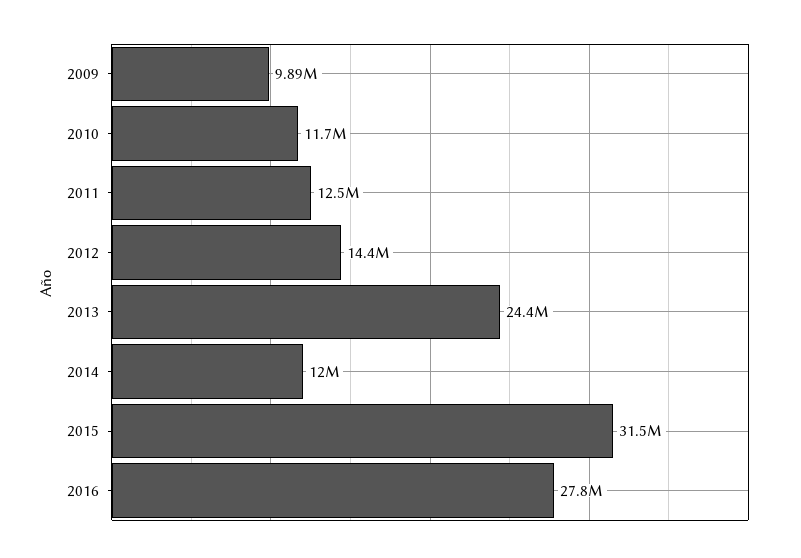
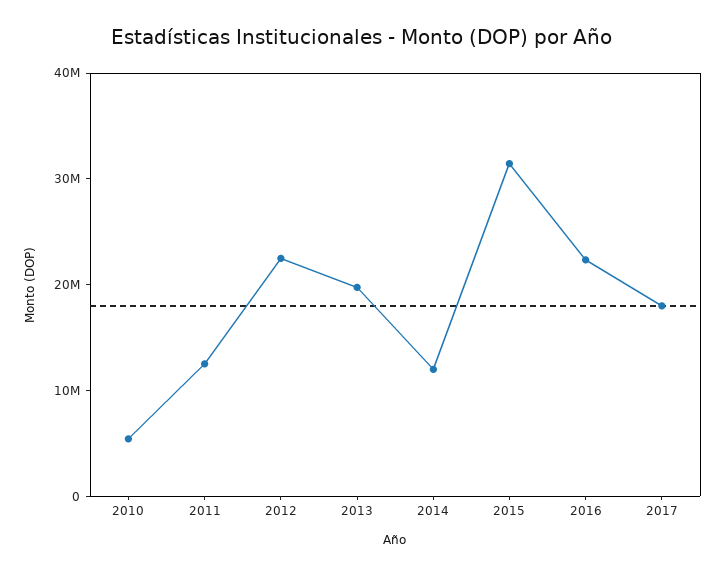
2009: 9890000 -> none
2010: 11700000 -> 6000000
2012: 14400000 -> 22000000
2013: 24400000 -> 20000000
2016: 27800000 -> 22000000
2017: none -> 18000000

